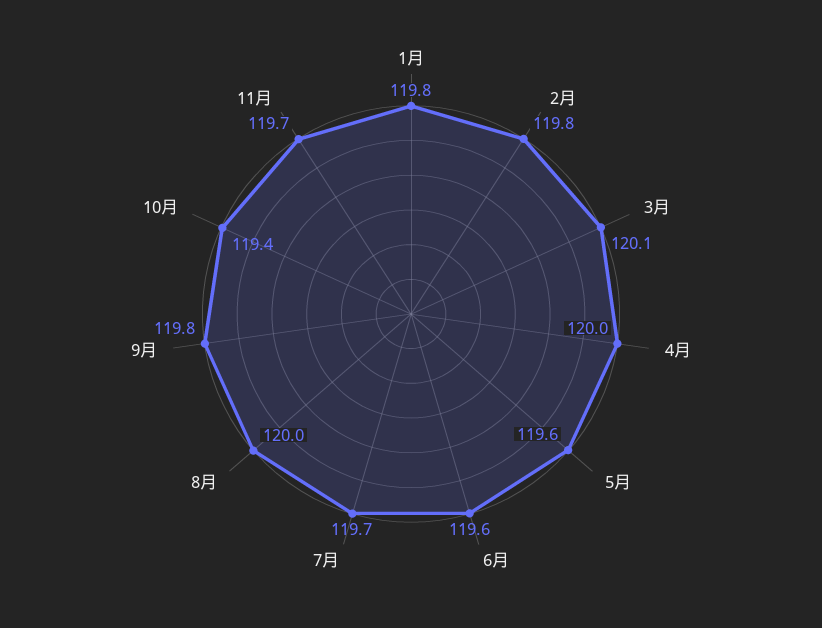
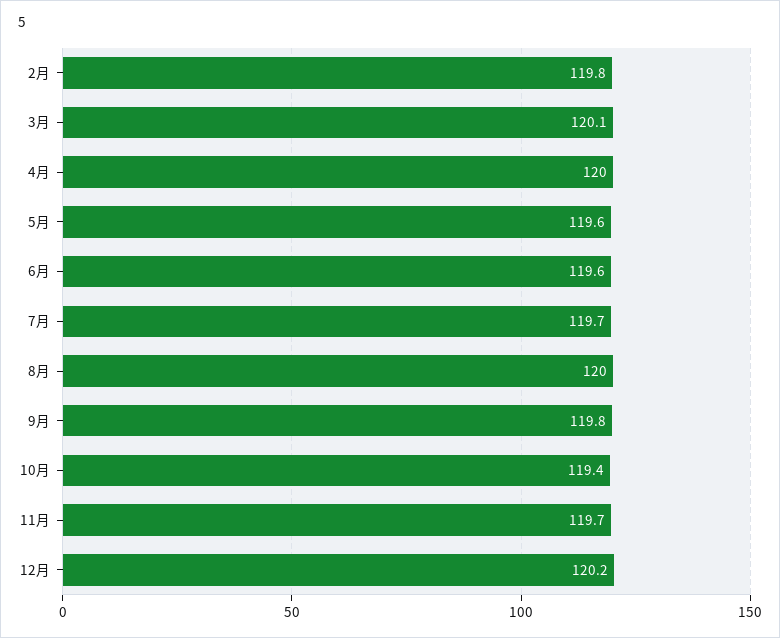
1月: 119.8 -> none
12月: none -> 120.2

